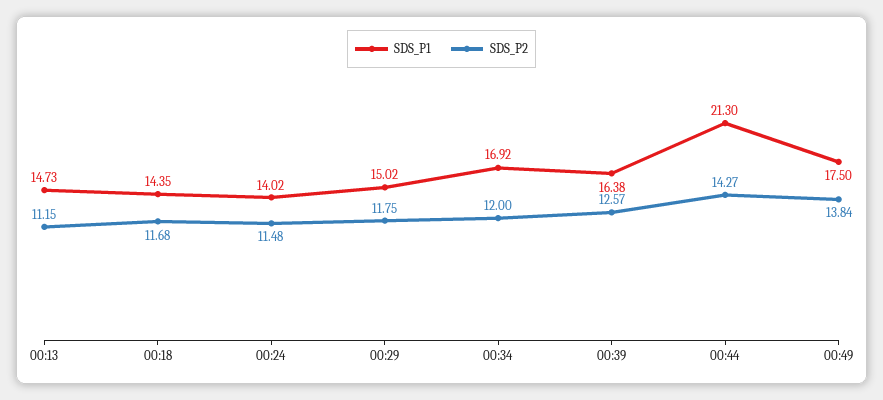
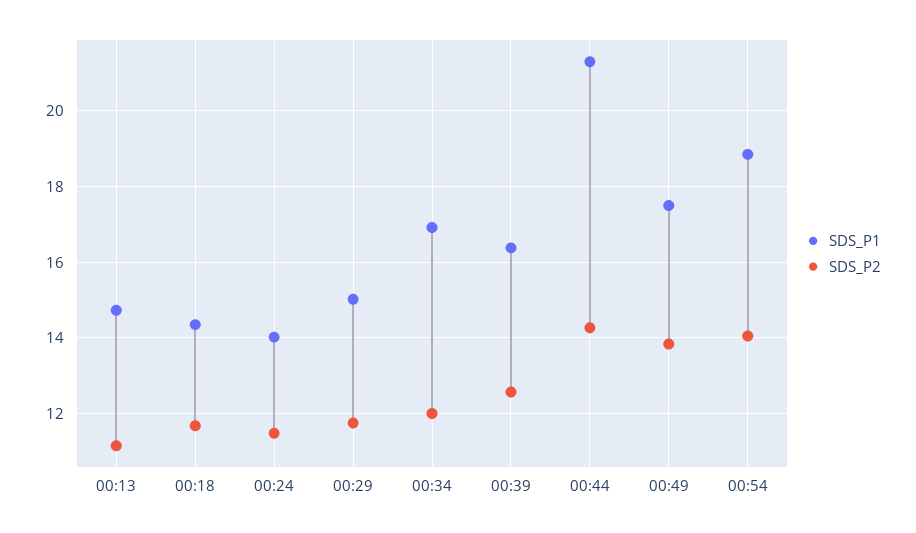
SDS_P1, 00:54: none -> 18.8
SDS_P2, 00:54: none -> 14

